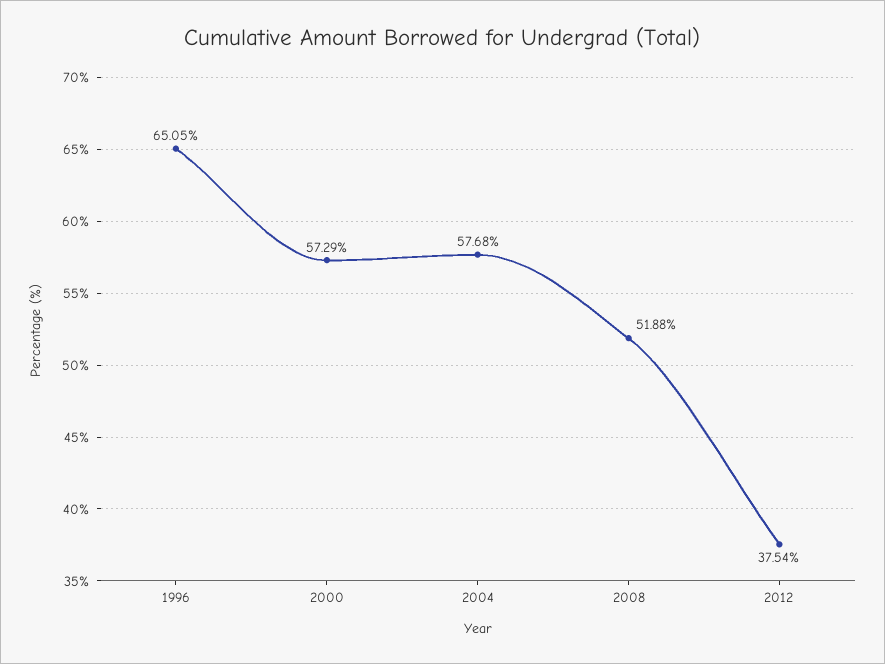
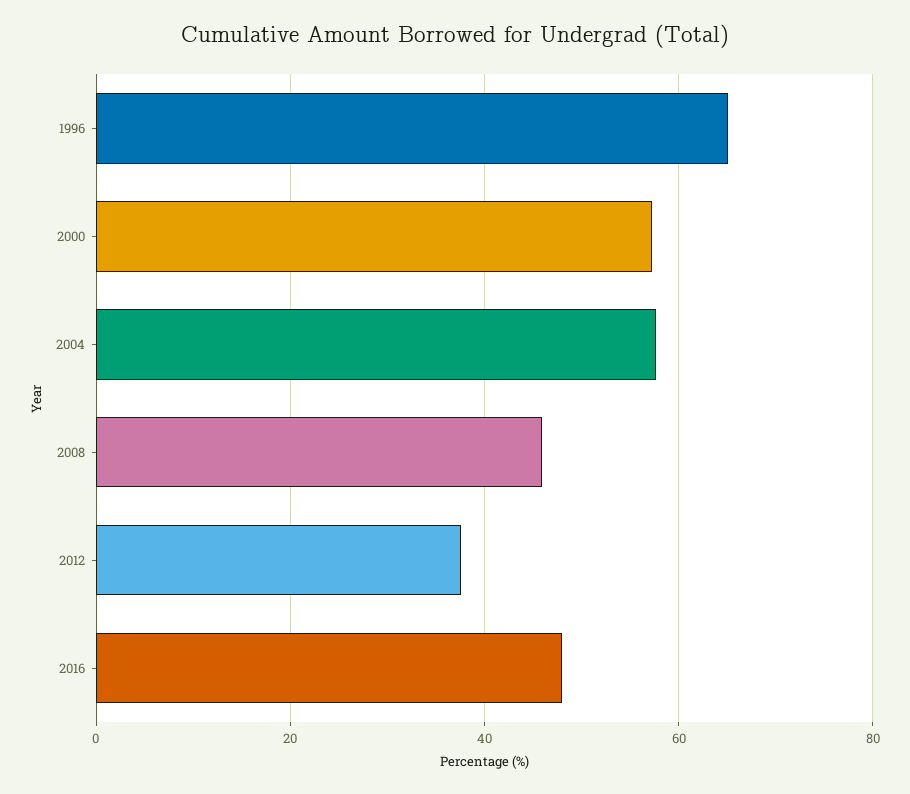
2008: 51.88 -> 46
2016: none -> 48

